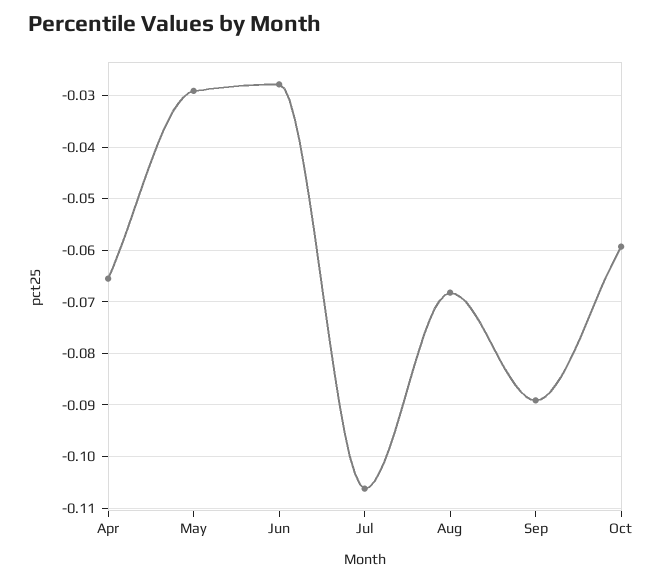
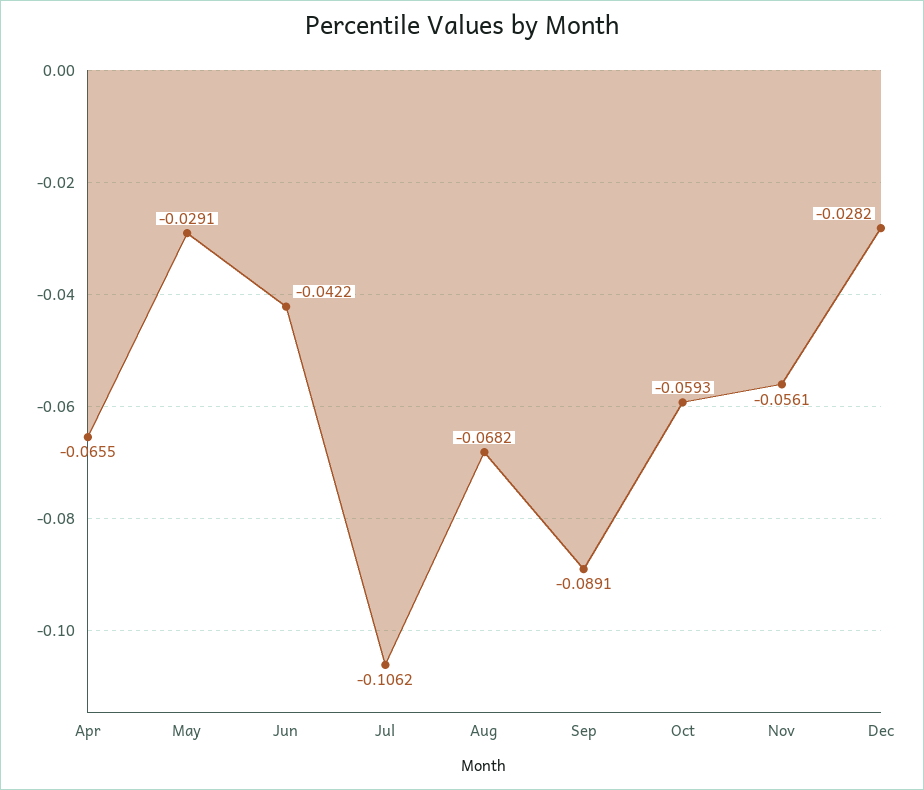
Jun: -0.028 -> -0.0422
Nov: none -> -0.0561
Dec: none -> -0.0282

